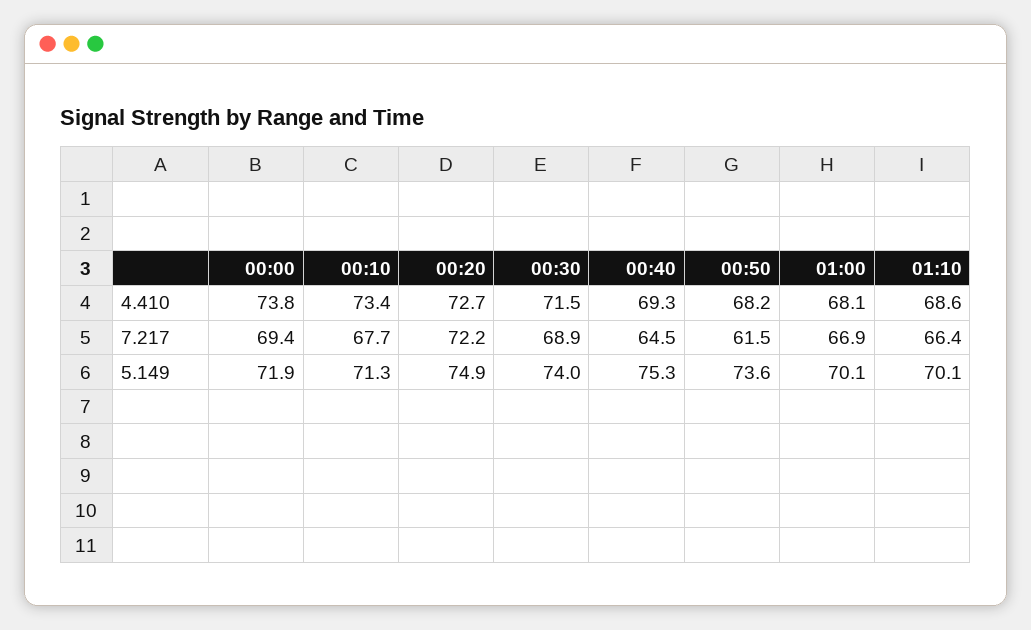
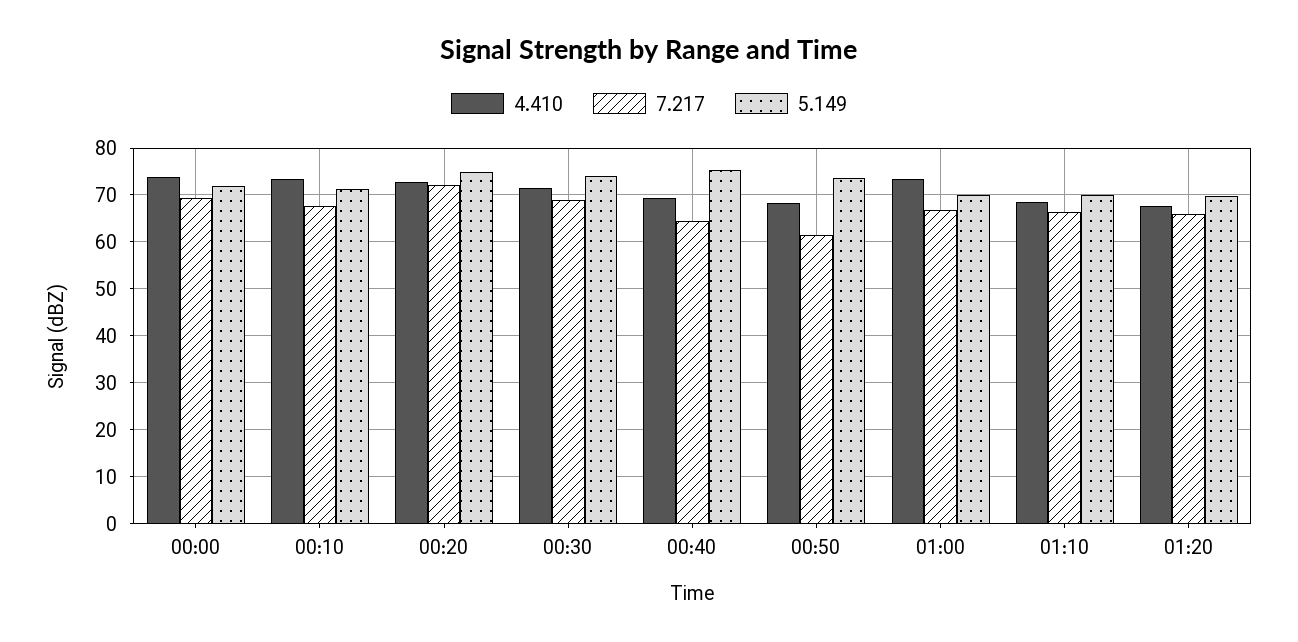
4.410, 01:00: 68.1 -> 74
4.410, 01:20: none -> 68
7.217, 01:20: none -> 66
5.149, 01:20: none -> 70

